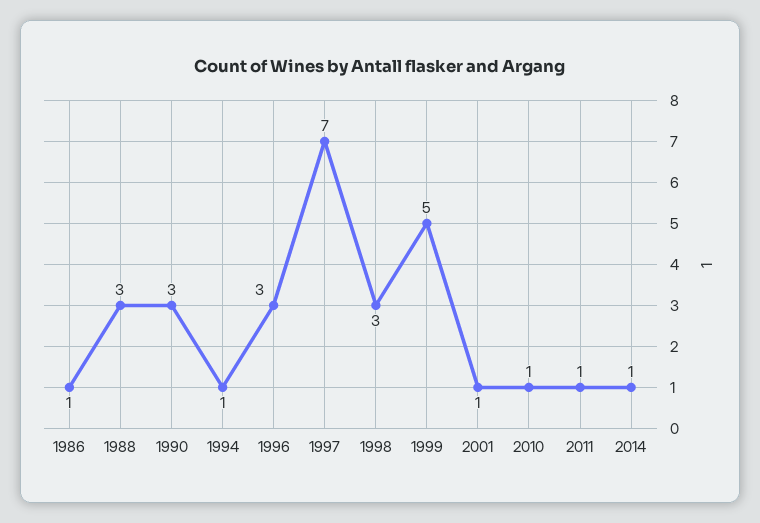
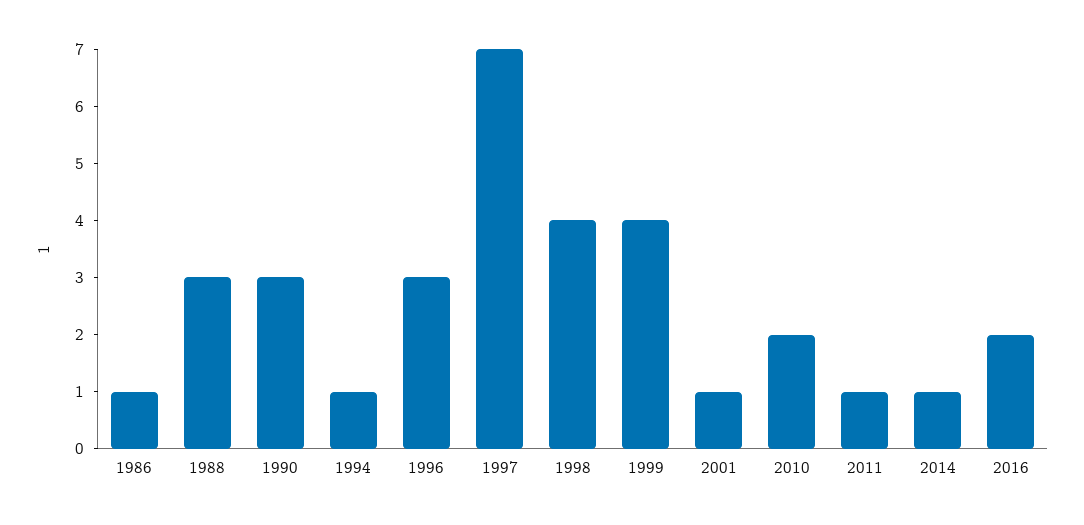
1998: 3 -> 4
1999: 5 -> 4
2010: 1 -> 2
2016: none -> 2

